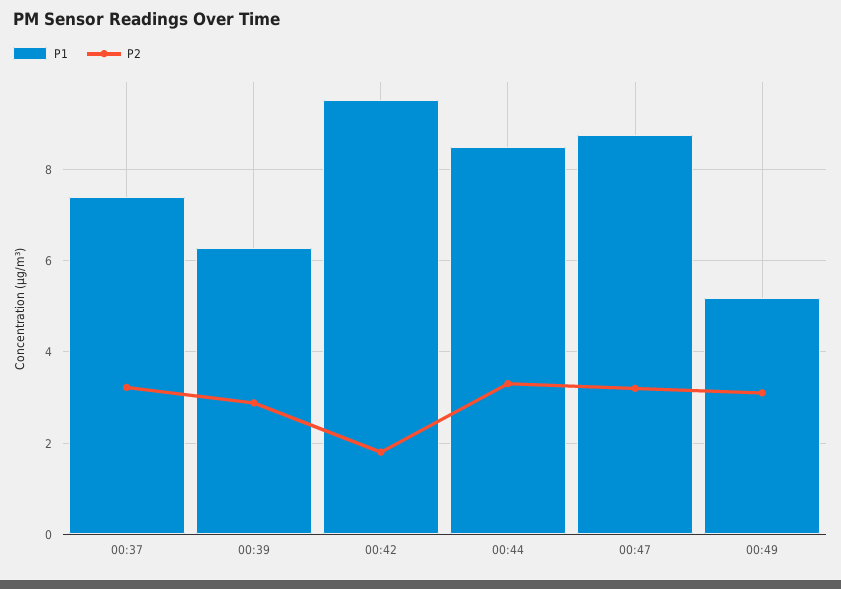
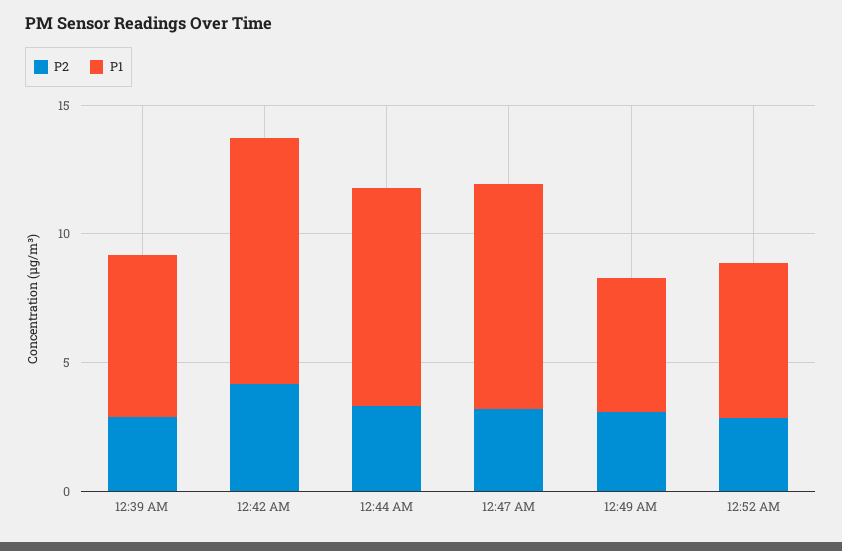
P1, 00:37: 7.4 -> none
P2, 00:37: 3.2 -> none
P2, 00:42: 1.8 -> 4
P2, 12:52 AM: none -> 3
P1, 12:52 AM: none -> 6

